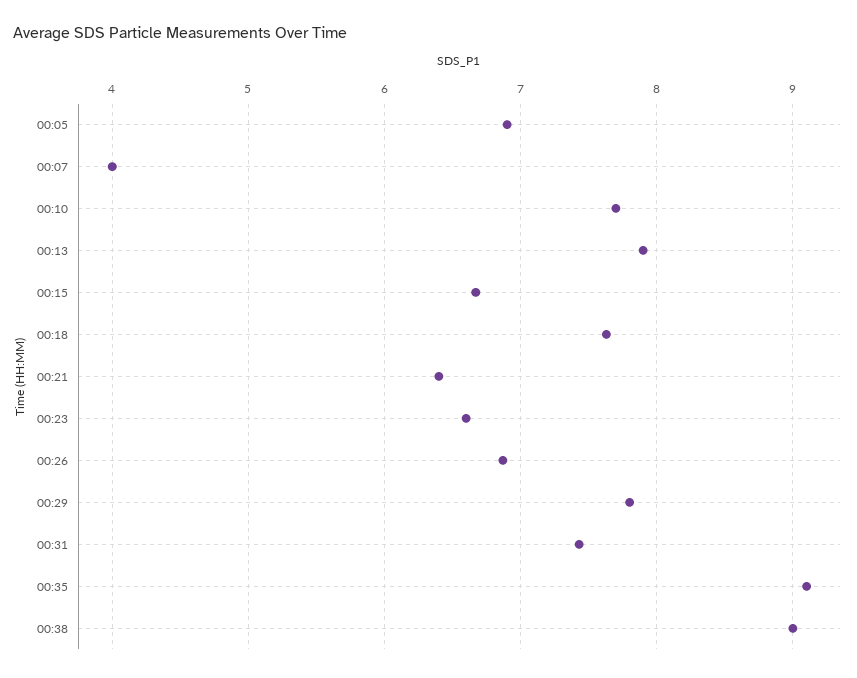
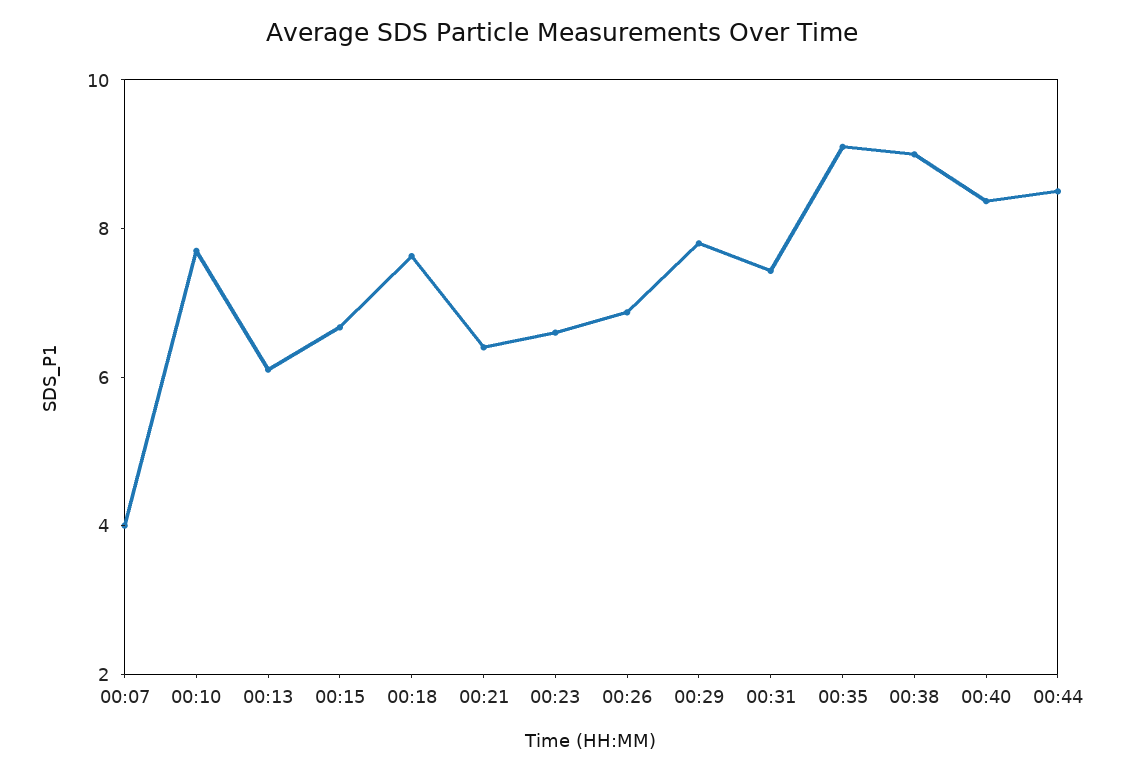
00:05: 6.9 -> none
00:13: 7.9 -> 6
00:40: none -> 8.5
00:44: none -> 8.5

